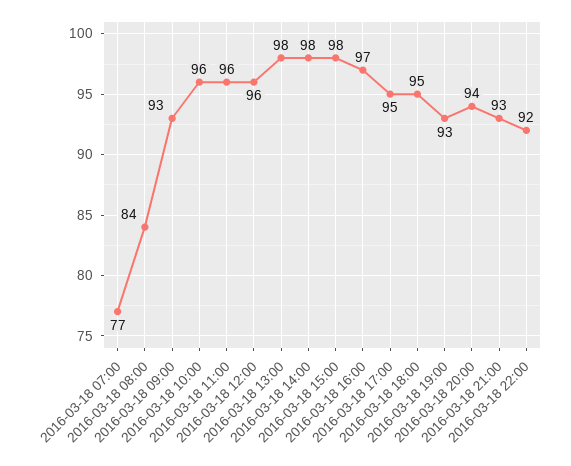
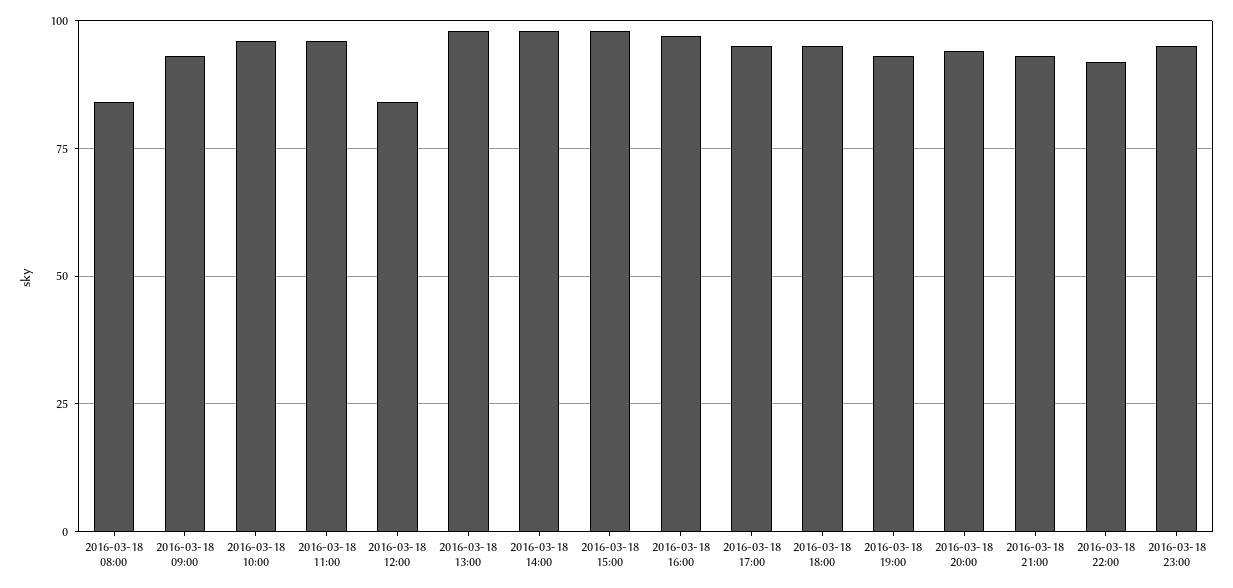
2016-03-18 07:00: 77 -> none
2016-03-18 12:00: 96 -> 85
2016-03-18 23:00: none -> 95

